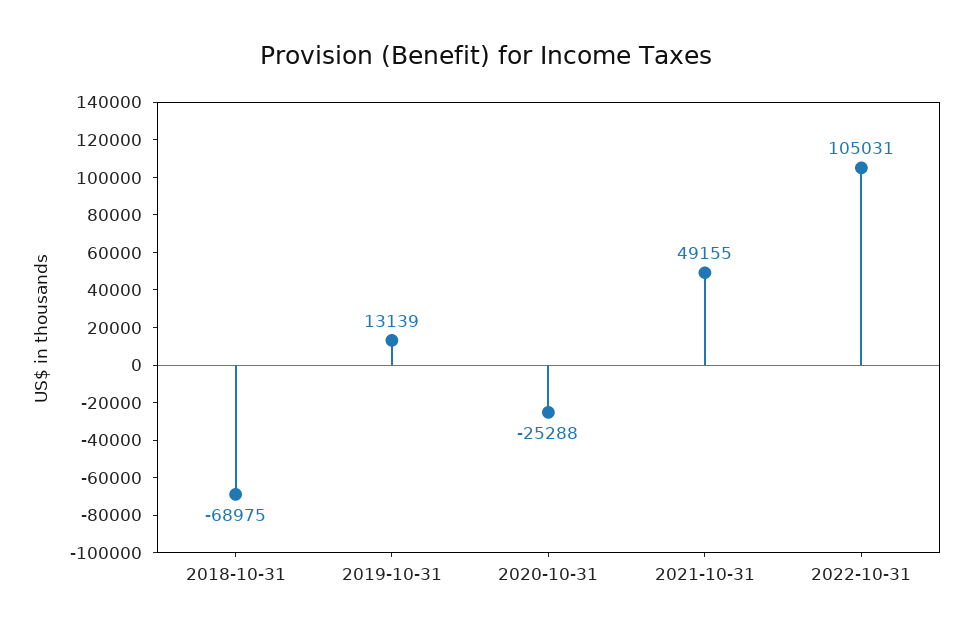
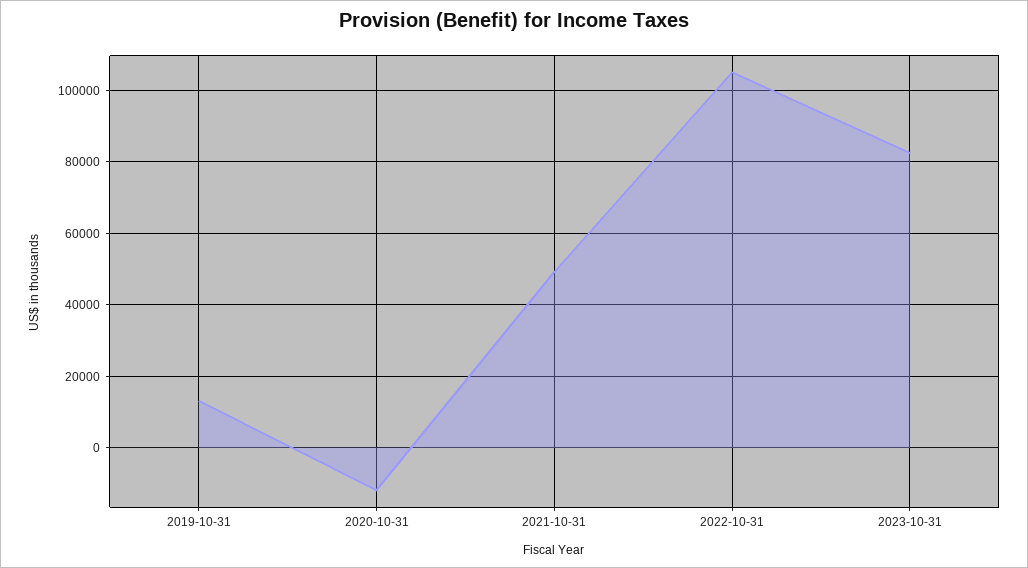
2018-10-31: -68975 -> none
2020-10-31: -25288 -> -12000
2023-10-31: none -> 82000

